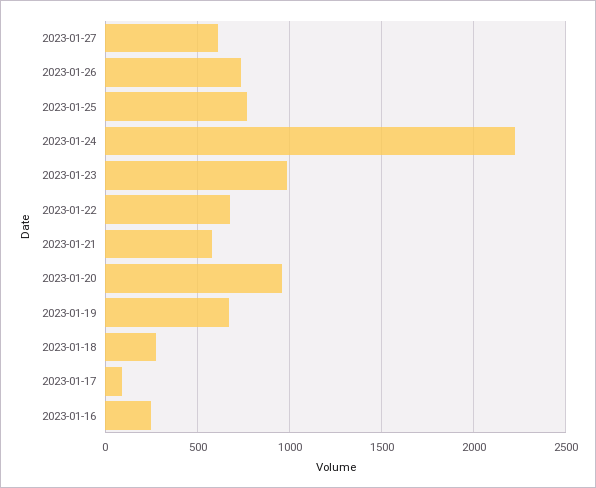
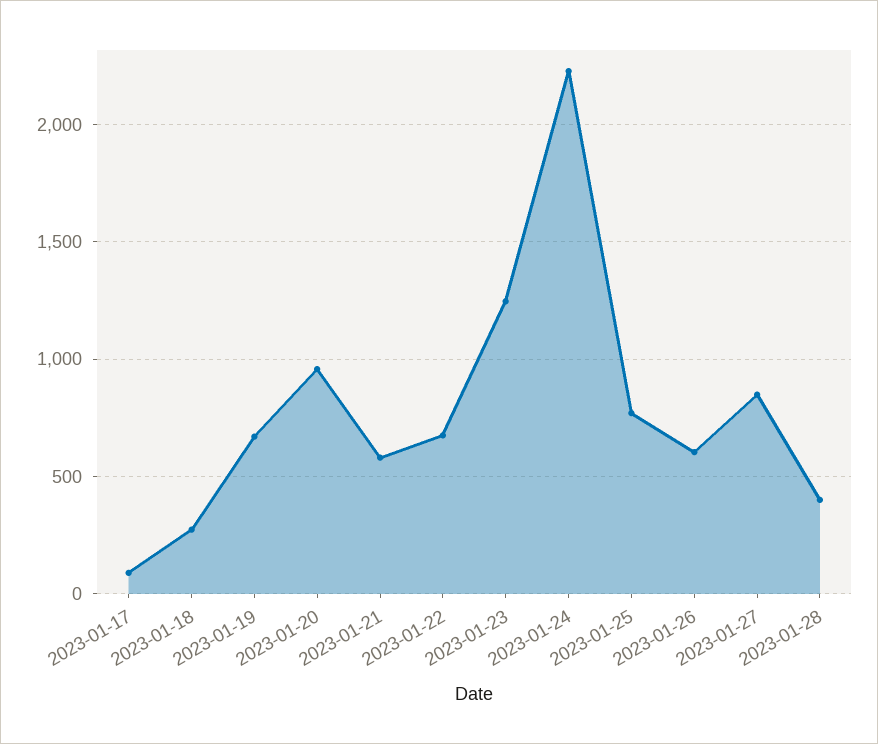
2023-01-27: 600 -> 850
2023-01-26: 750 -> 600
2023-01-23: 1000 -> 1250
2023-01-16: 250 -> none
2023-01-28: none -> 400

